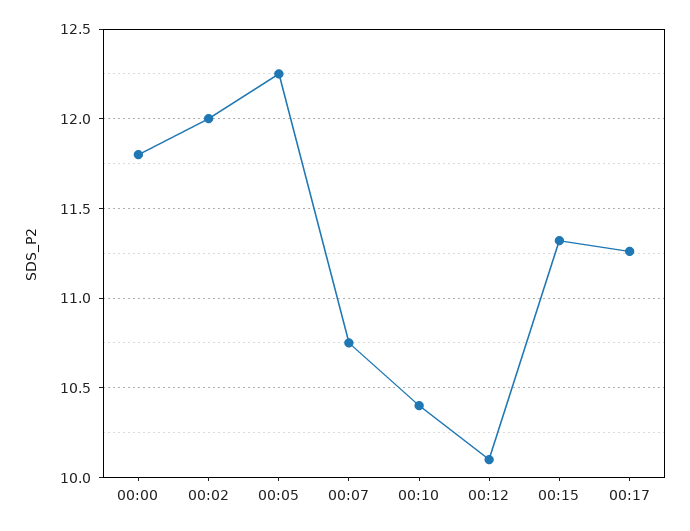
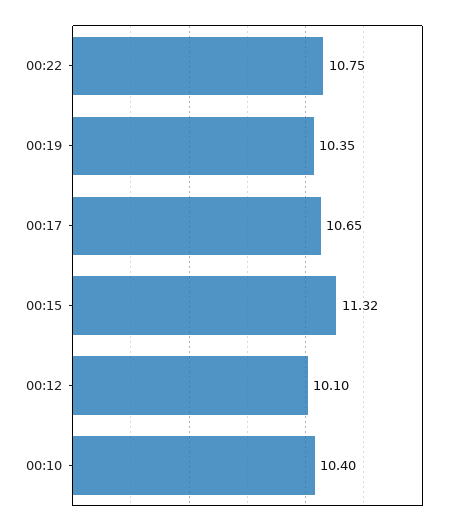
00:00: 11.8 -> none
00:02: 12 -> none
00:05: 12.25 -> none
00:07: 10.75 -> none
00:17: 11.25 -> 10.65
00:22: none -> 10.75
00:19: none -> 10.35

